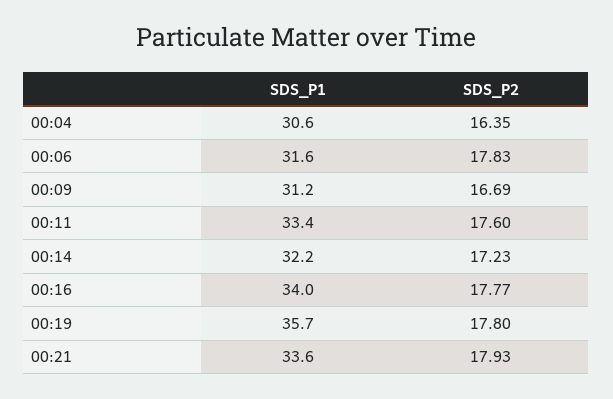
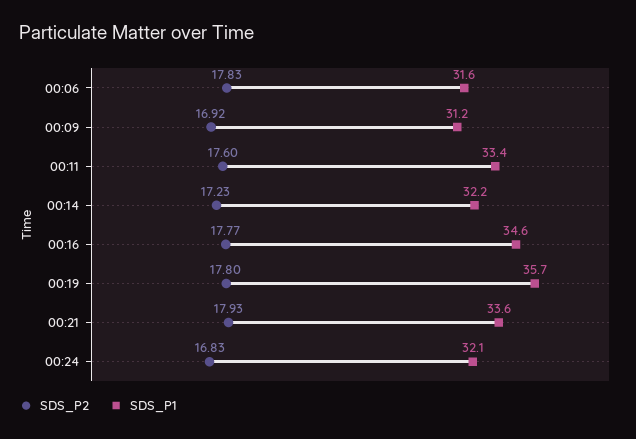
SDS_P1, 00:04: 30.6 -> none
SDS_P2, 00:04: 16.35 -> none
SDS_P2, 00:09: 16.69 -> 16.92
SDS_P1, 00:16: 34 -> 34.6
SDS_P2, 00:24: none -> 16.83
SDS_P1, 00:24: none -> 32.1

